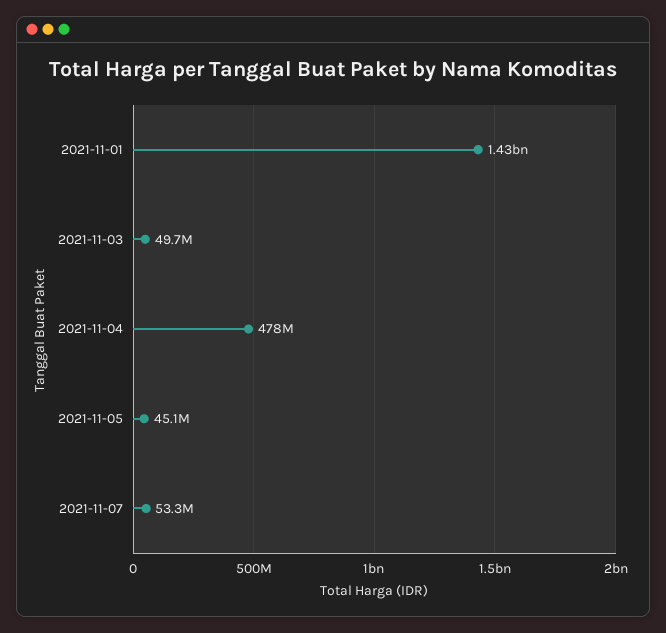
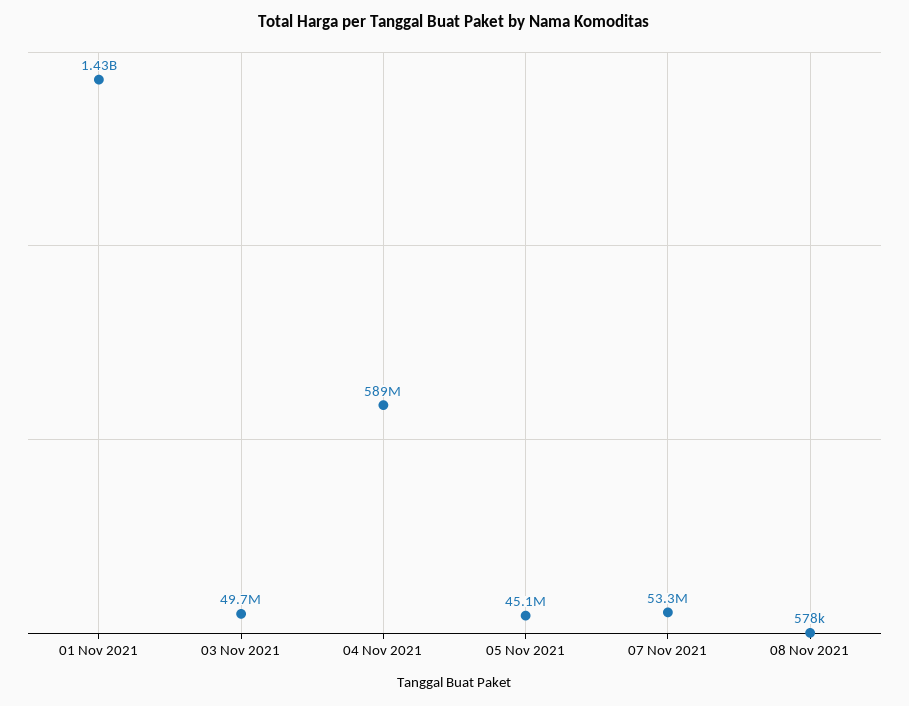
2021-11-04: 478000000 -> 589000000
08 Nov 2021: none -> 578000

